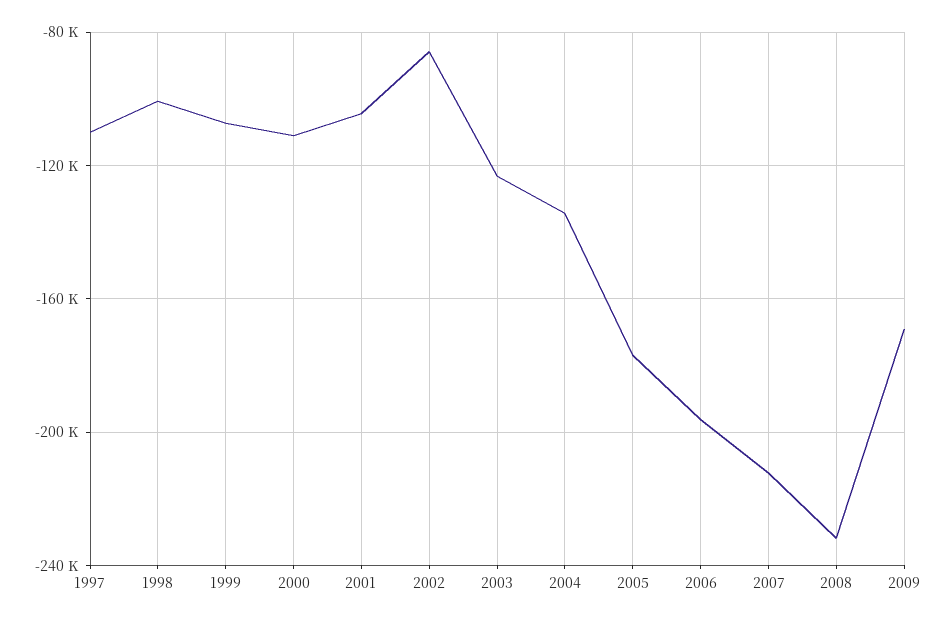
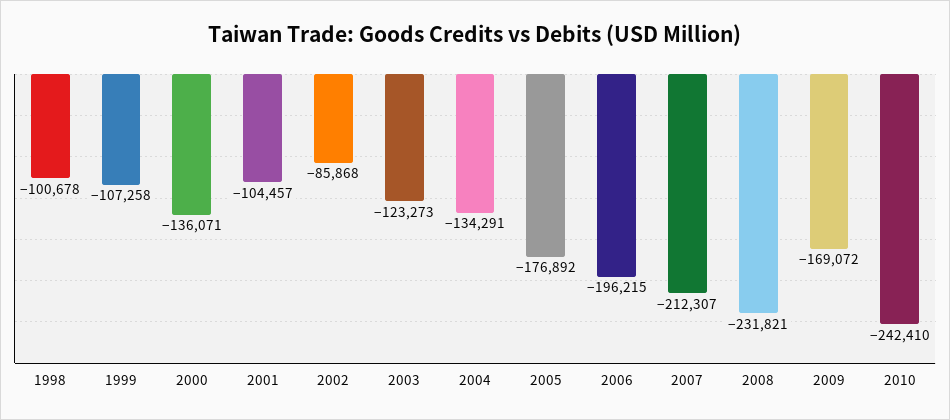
1997: -110000 -> none
2000: -110000 -> -136071
2010: none -> -242410

